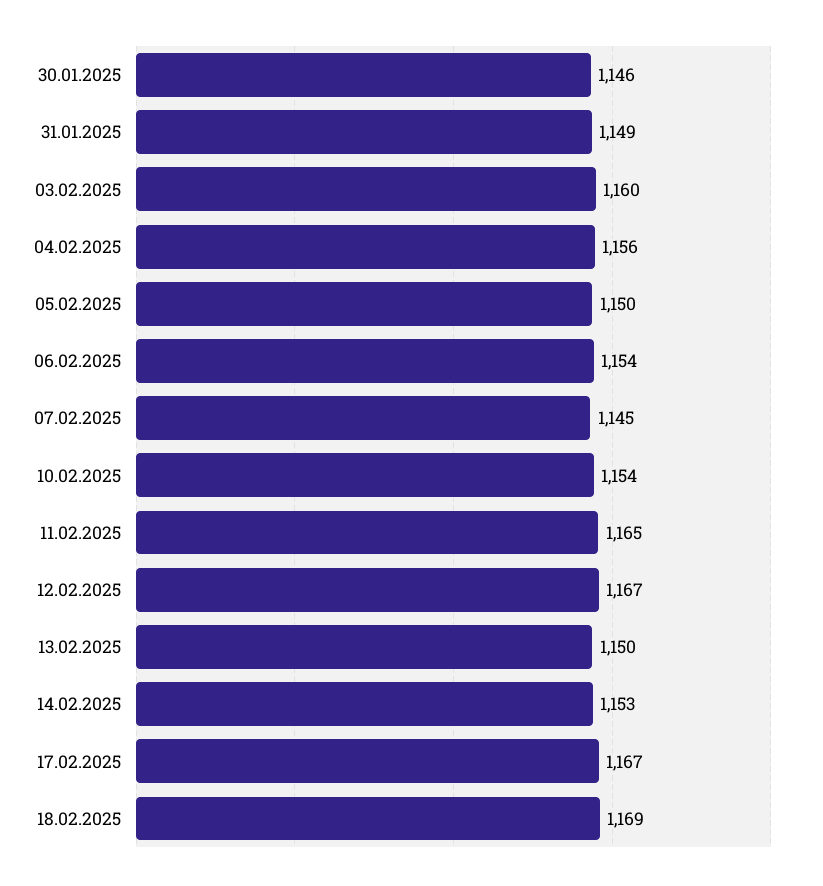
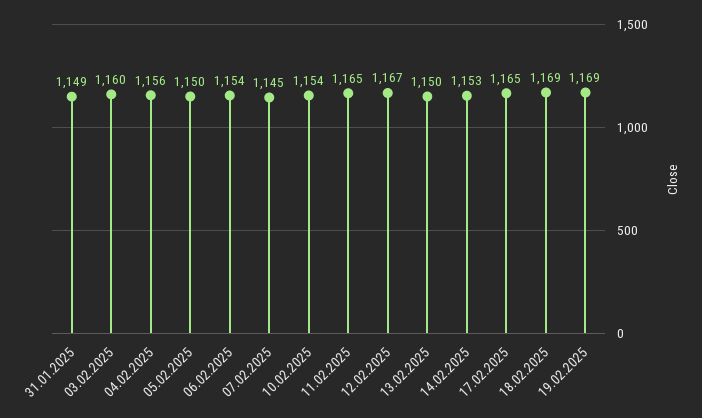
30.01.2025: 1146 -> none
17.02.2025: 1167 -> 1165
19.02.2025: none -> 1169

